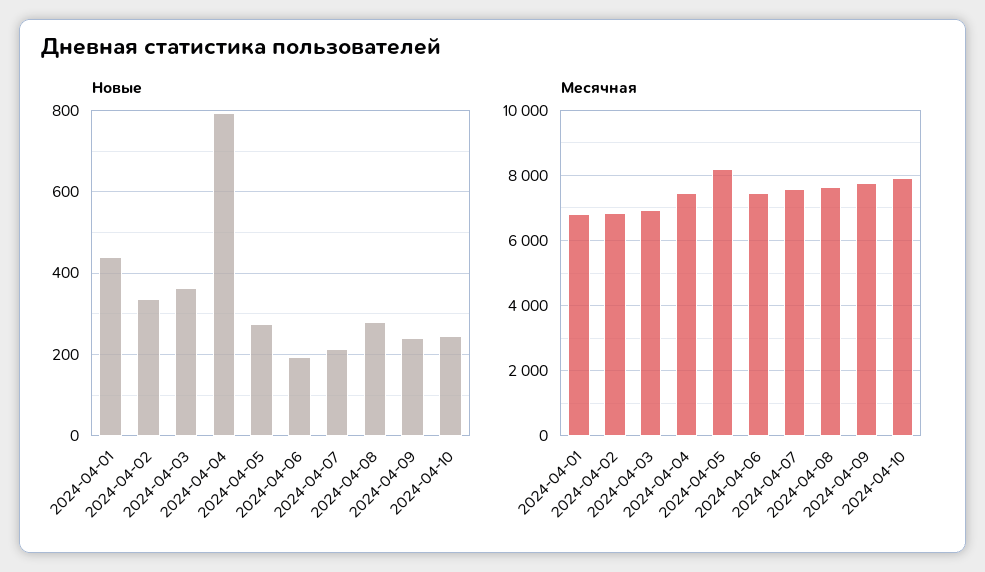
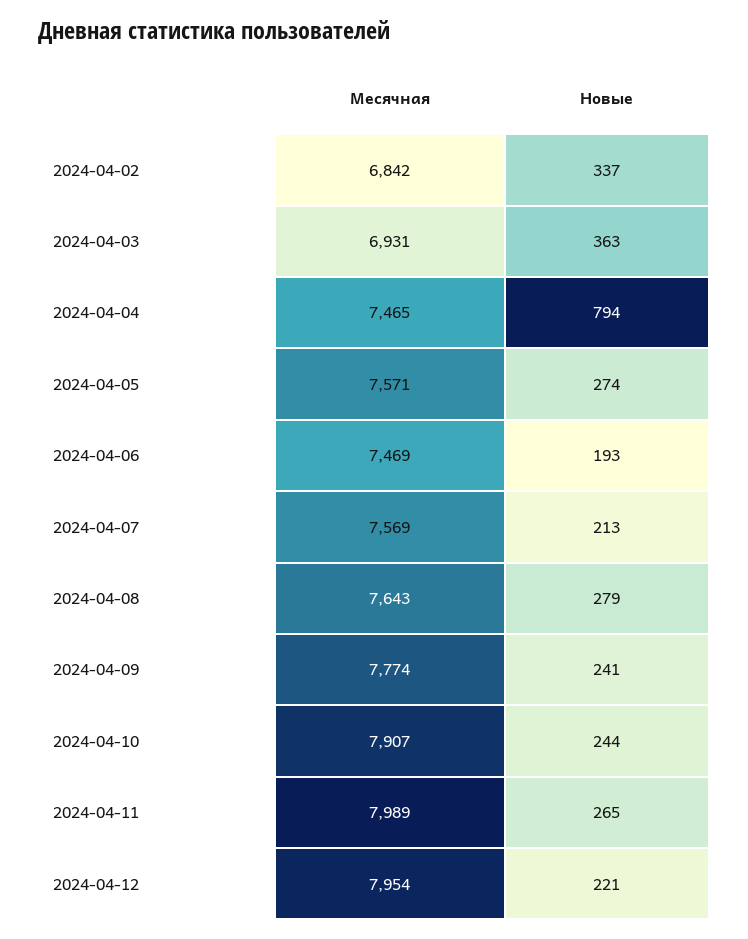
Новые, 2024-04-01: 440 -> none
Месячная, 2024-04-01: 6800 -> none
Месячная, 2024-04-05: 8200 -> 7571
Месячная, 2024-04-11: none -> 7989
Новые, 2024-04-11: none -> 265
Месячная, 2024-04-12: none -> 7954
Новые, 2024-04-12: none -> 221

